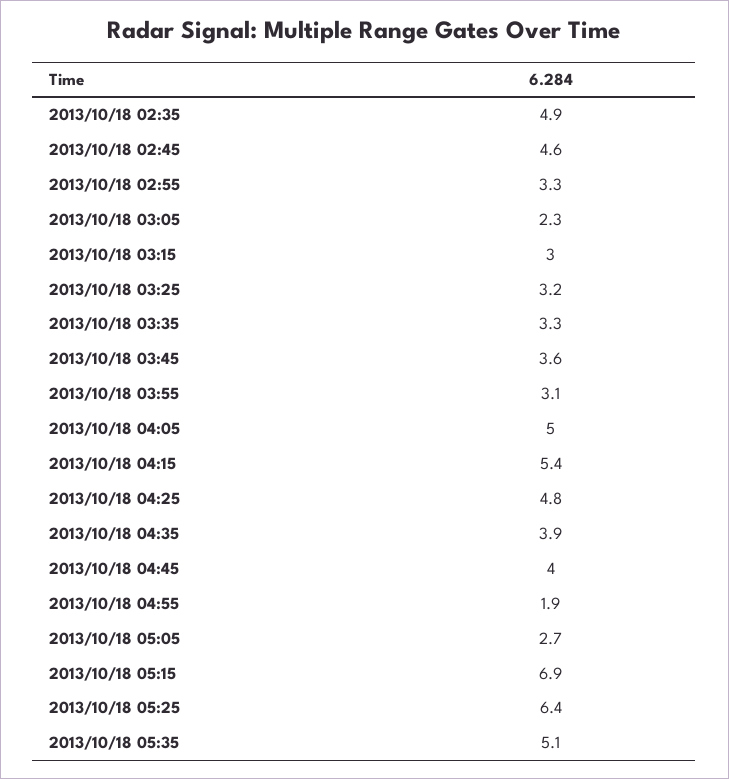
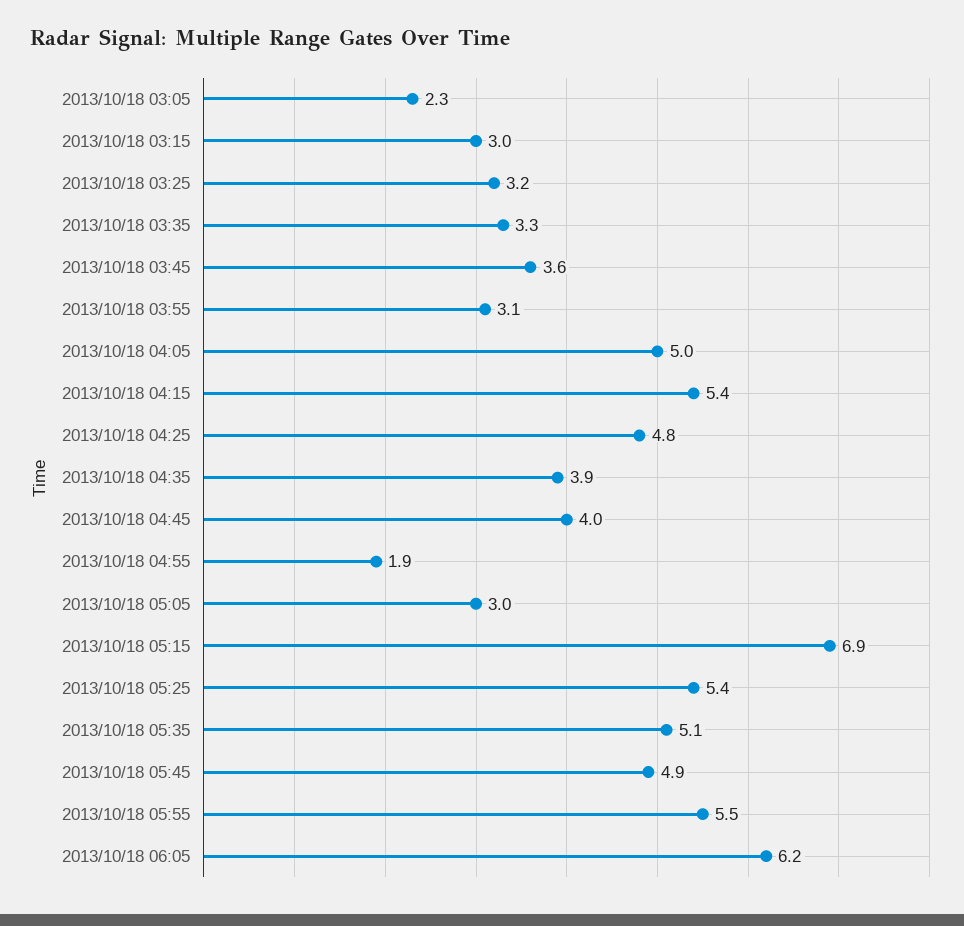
2013/10/18 02:35: 4.9 -> none
2013/10/18 02:45: 4.6 -> none
2013/10/18 02:55: 3.3 -> none
2013/10/18 05:05: 2.7 -> 3
2013/10/18 05:25: 6.4 -> 5.4
2013/10/18 05:45: none -> 4.9
2013/10/18 05:55: none -> 5.5
2013/10/18 06:05: none -> 6.2

